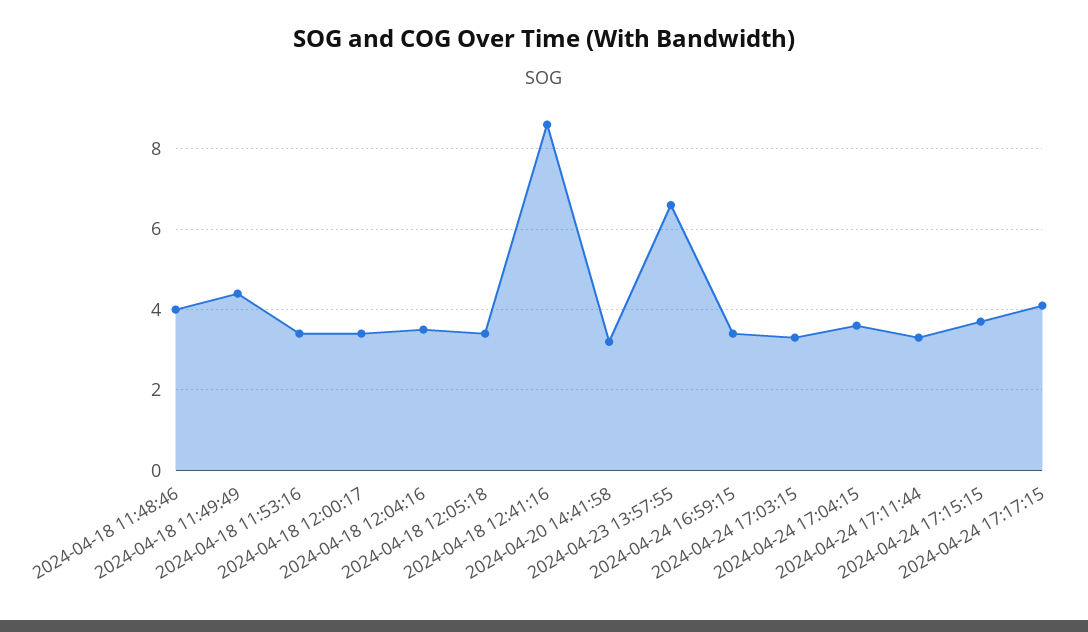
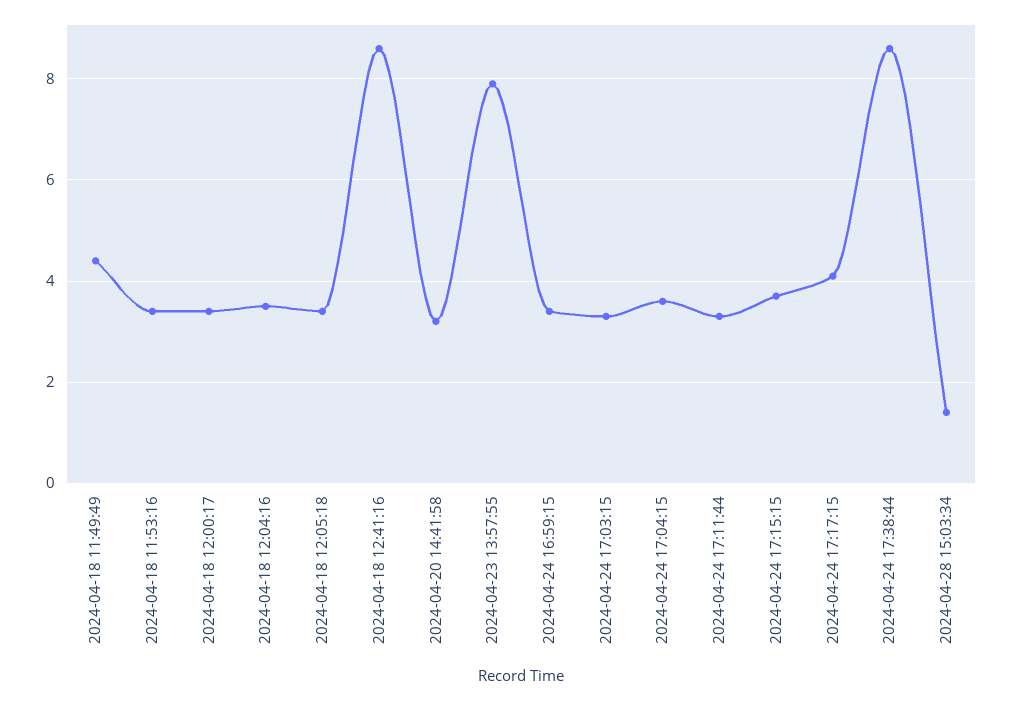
2024-04-18 11:48:46: 4 -> none
2024-04-23 13:57:55: 6.5 -> 8
2024-04-24 17:38:44: none -> 8.5
2024-04-28 15:03:34: none -> 1.5

